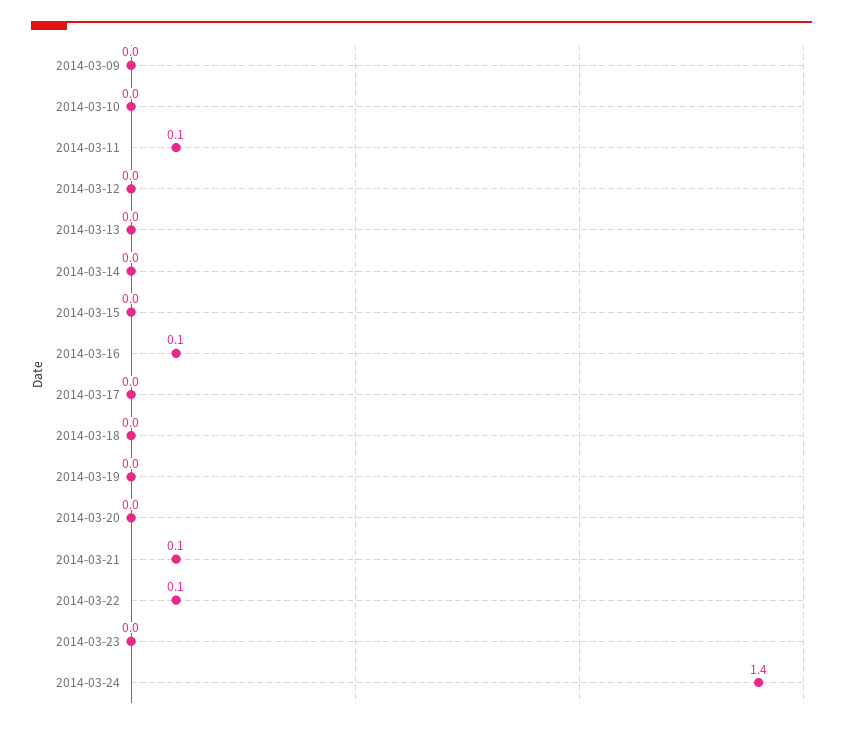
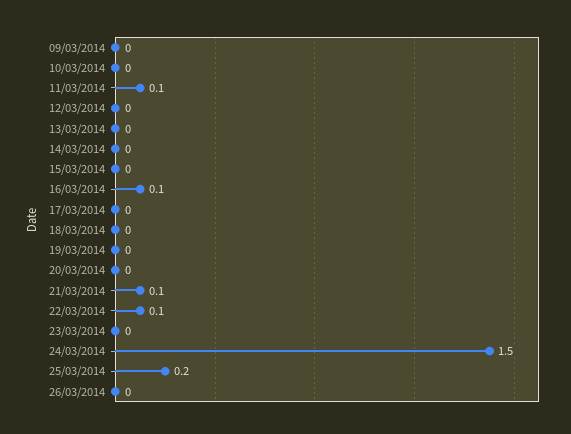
2014-03-24: 1.4 -> 1.5
25/03/2014: none -> 0.2
26/03/2014: none -> 0

